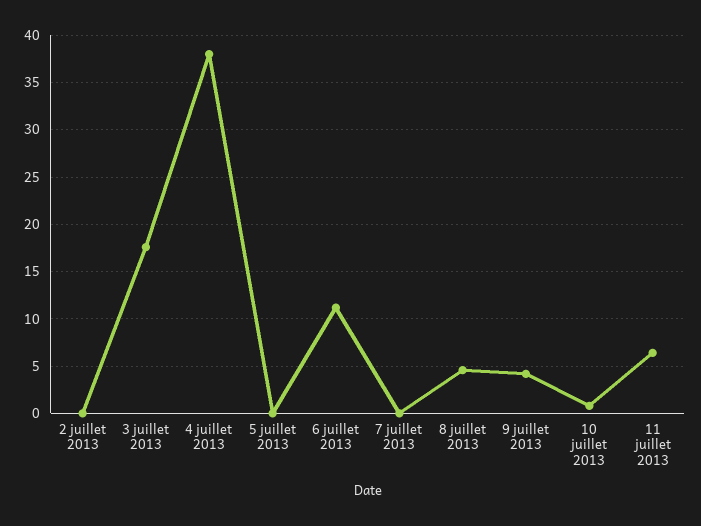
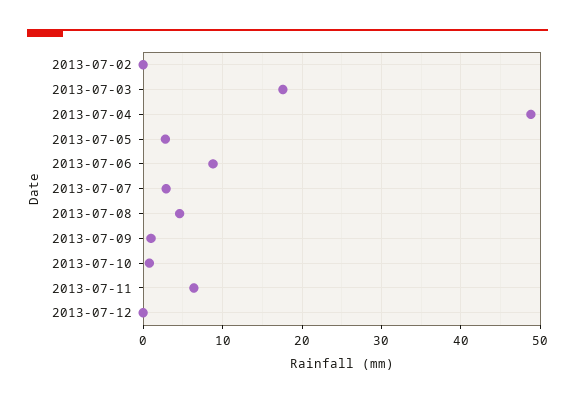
4 juillet 2013: 38 -> 49
5 juillet 2013: 0 -> 3
6 juillet 2013: 11 -> 9
7 juillet 2013: 0 -> 3
9 juillet 2013: 4 -> 1
2013-07-12: none -> 0

